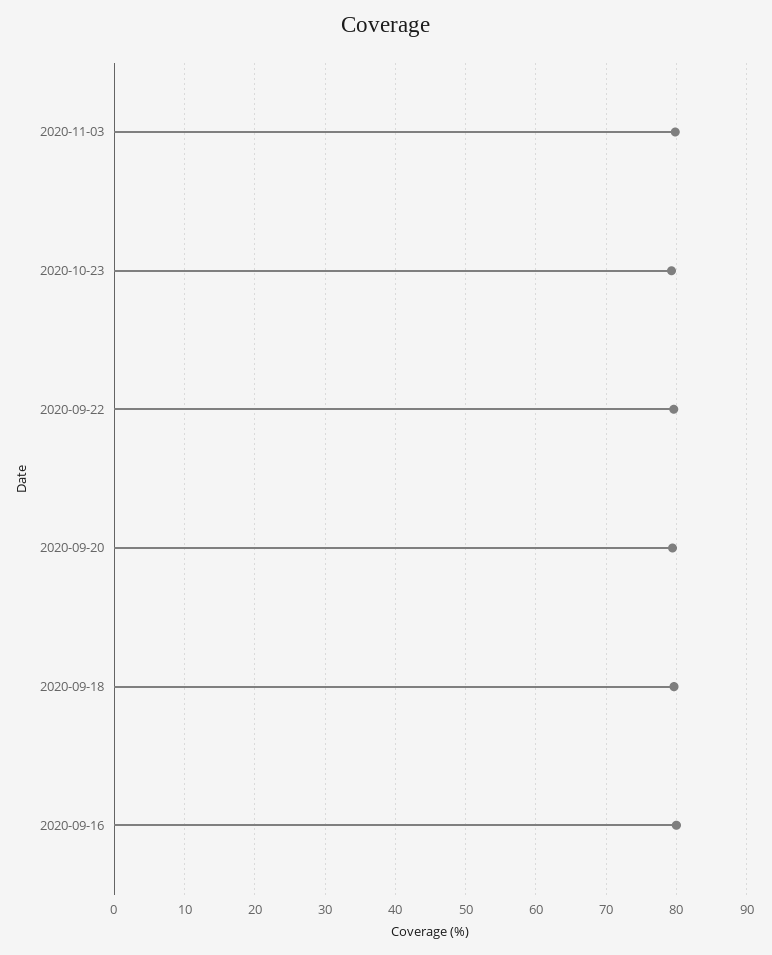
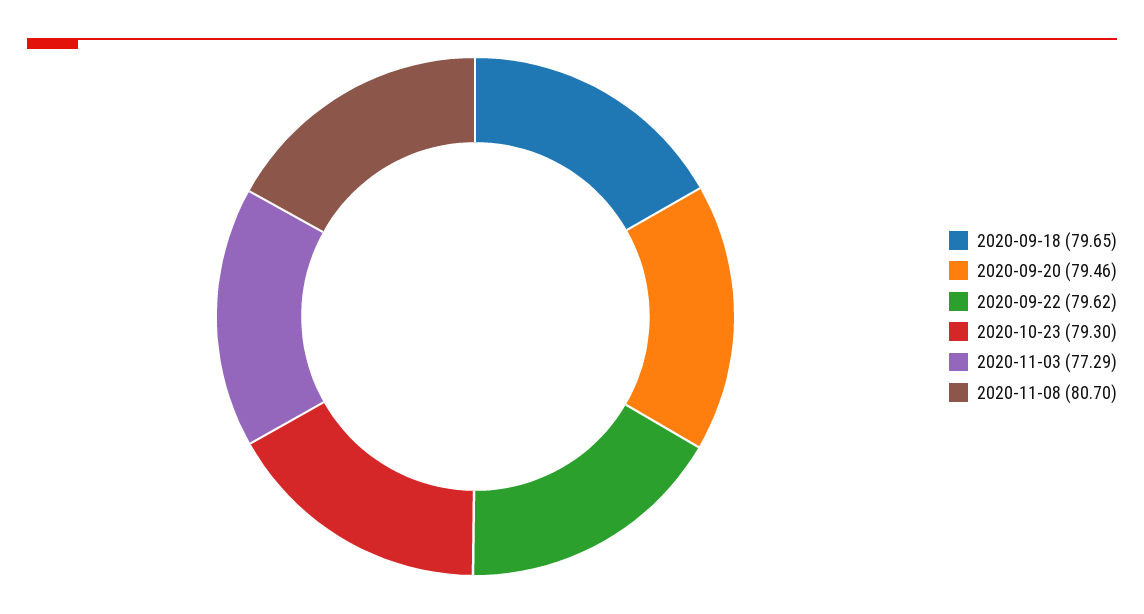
2020-11-03: 80 -> 77.29
2020-09-16: 80 -> none
2020-11-08: none -> 80.7

